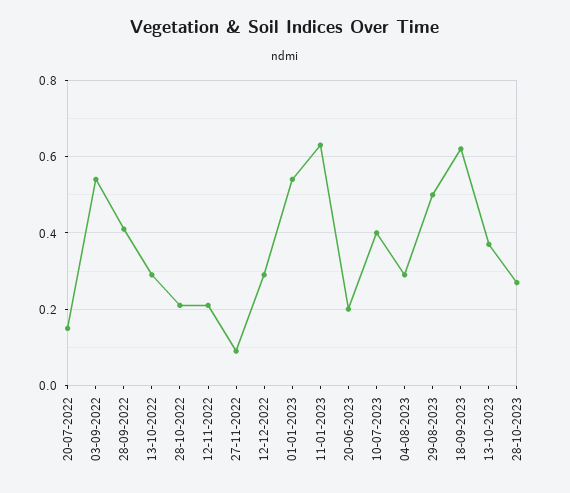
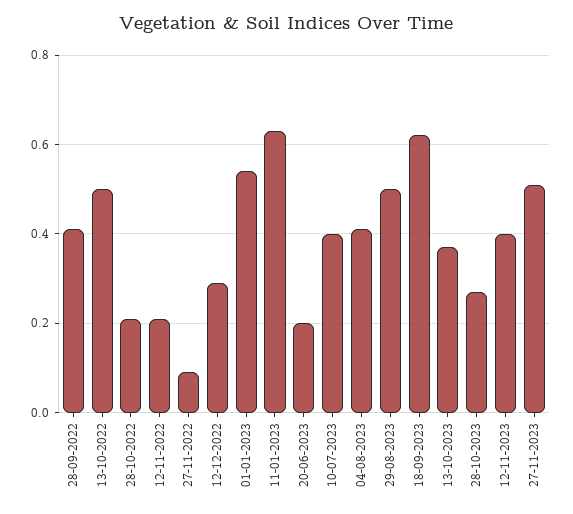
20-07-2022: 0.15 -> none
03-09-2022: 0.55 -> none
13-10-2022: 0.3 -> 0.5
04-08-2023: 0.3 -> 0.4
12-11-2023: none -> 0.4
27-11-2023: none -> 0.5

